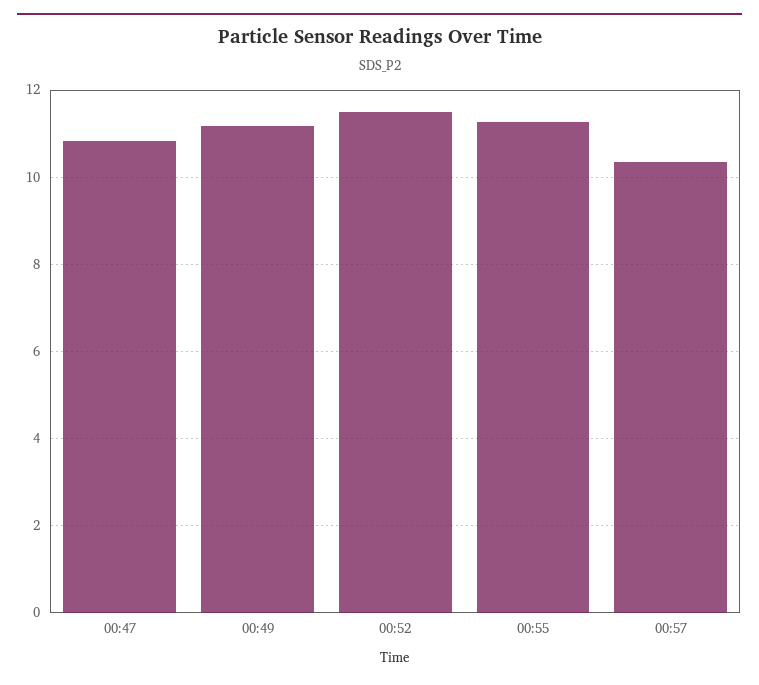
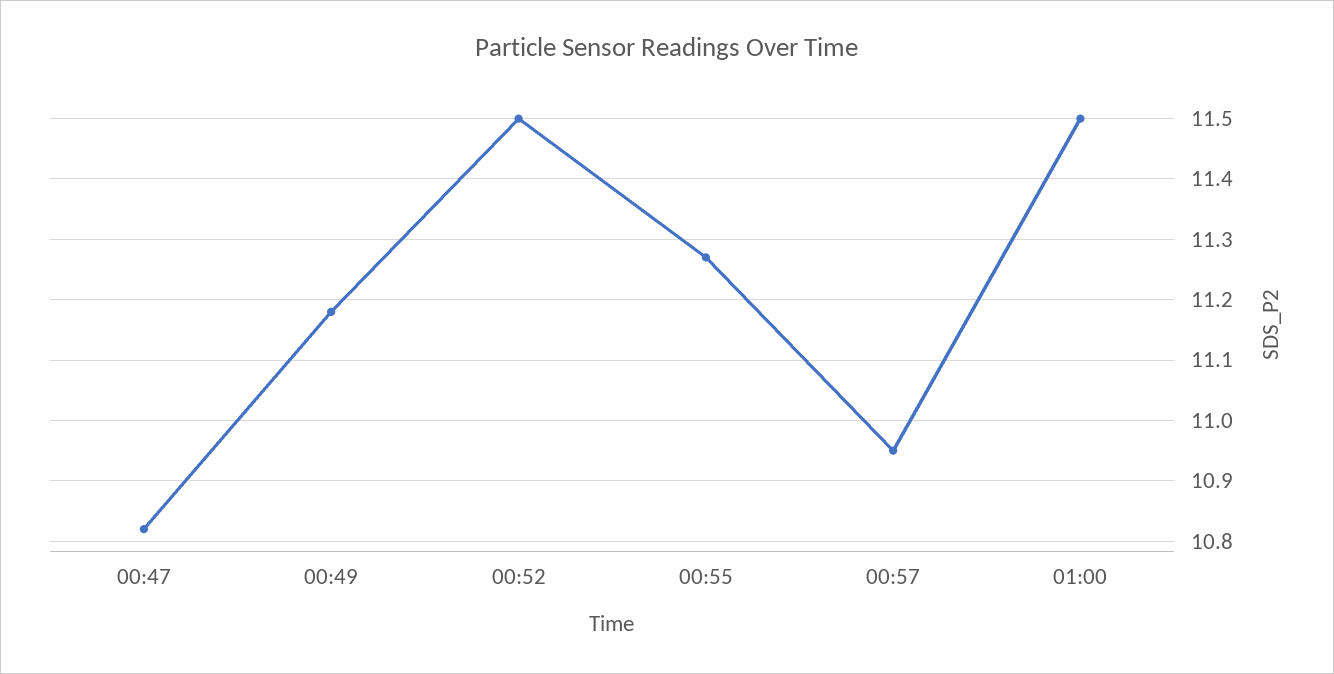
00:57: 10.4 -> 10.95
01:00: none -> 11.5

